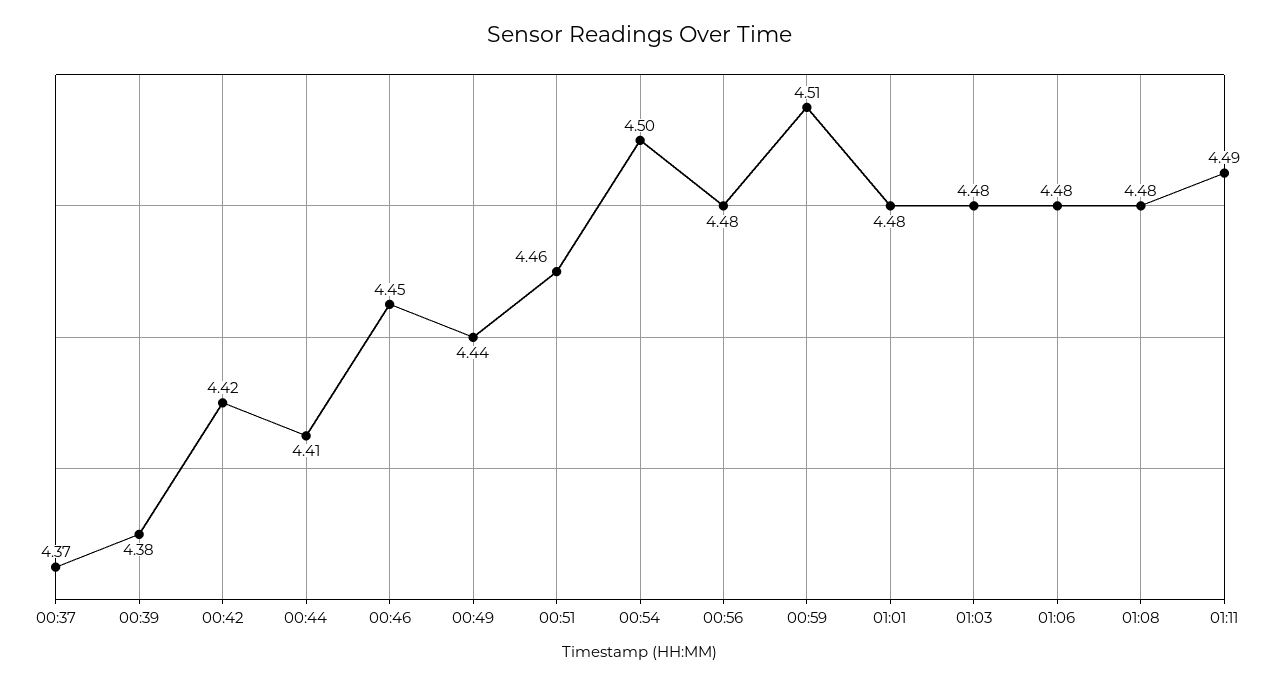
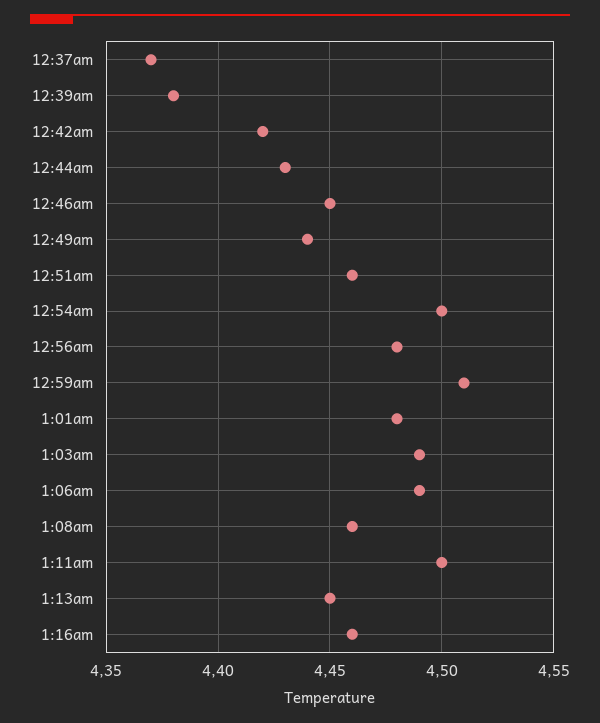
00:44: 4.41 -> 4.43
01:03: 4.48 -> 4.49
01:06: 4.48 -> 4.49
01:08: 4.48 -> 4.46
01:11: 4.49 -> 4.5
1:13am: none -> 4.45
1:16am: none -> 4.46

